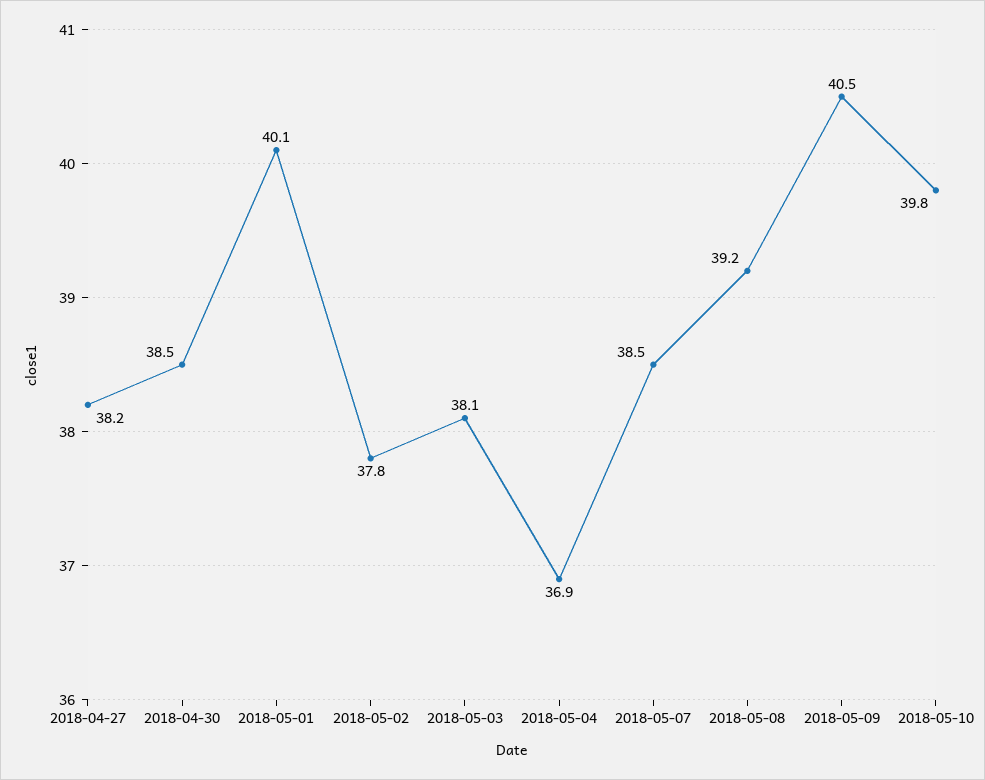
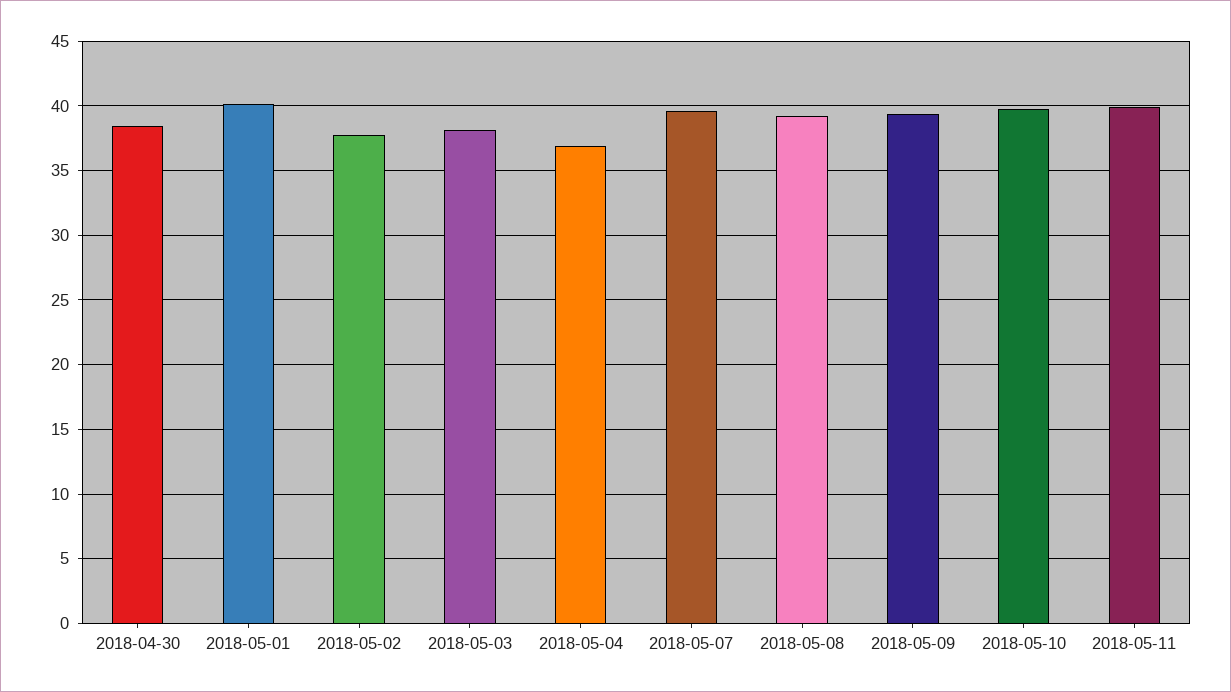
2018-04-27: 38.2 -> none
2018-05-07: 38.5 -> 39.5
2018-05-09: 40.5 -> 39.5
2018-05-11: none -> 40

